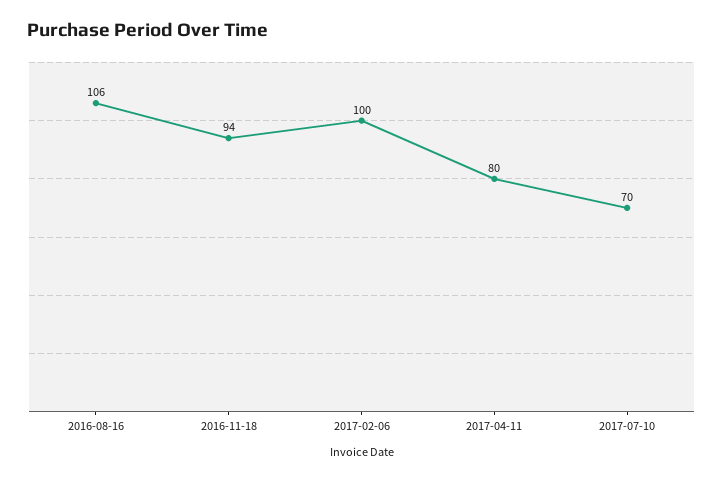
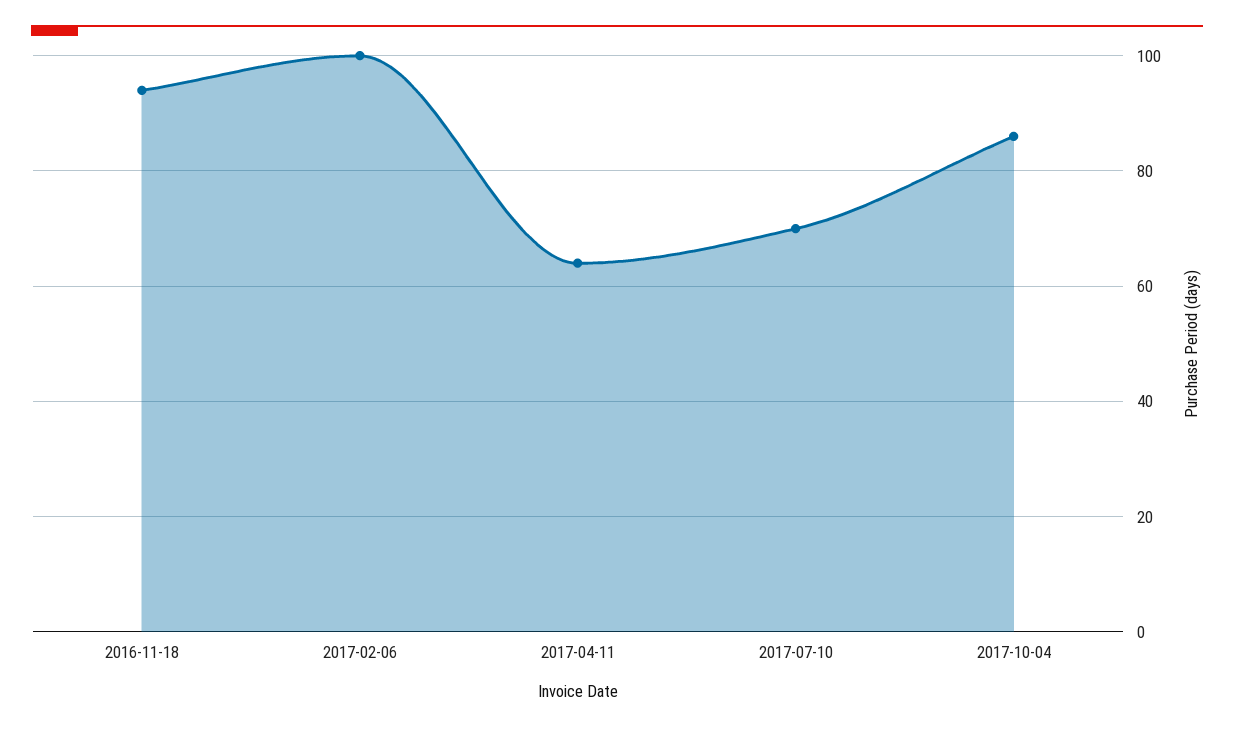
2016-08-16: 106 -> none
2017-04-11: 80 -> 65
2017-10-04: none -> 85

